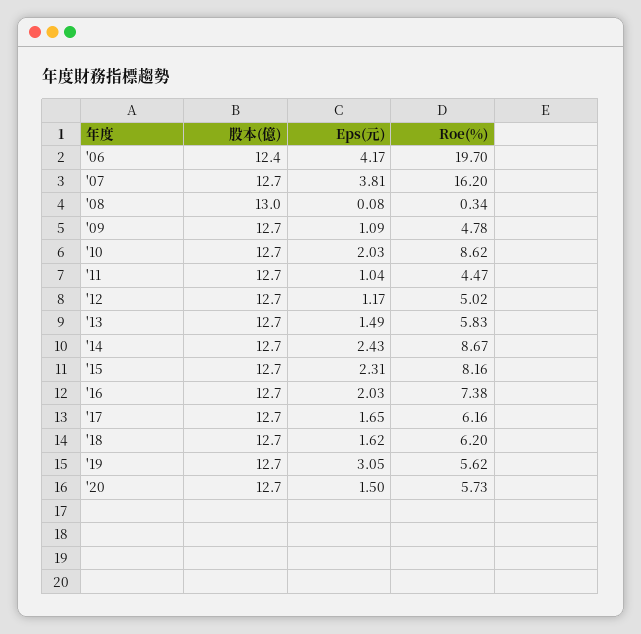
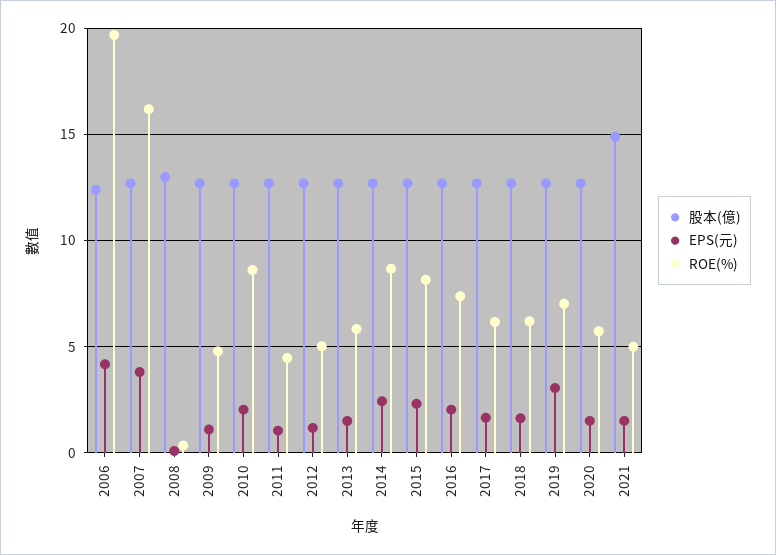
Roe(%), '19: 5.62 -> 7
股本(億), 2021: none -> 15
Eps(元), 2021: none -> 1.5
Roe(%), 2021: none -> 5

